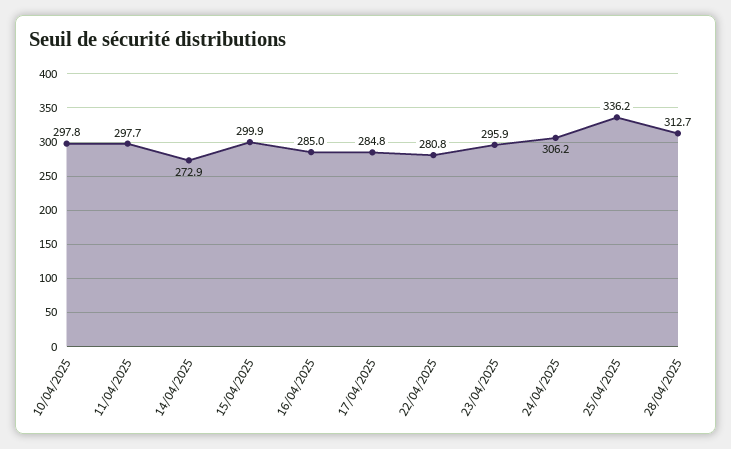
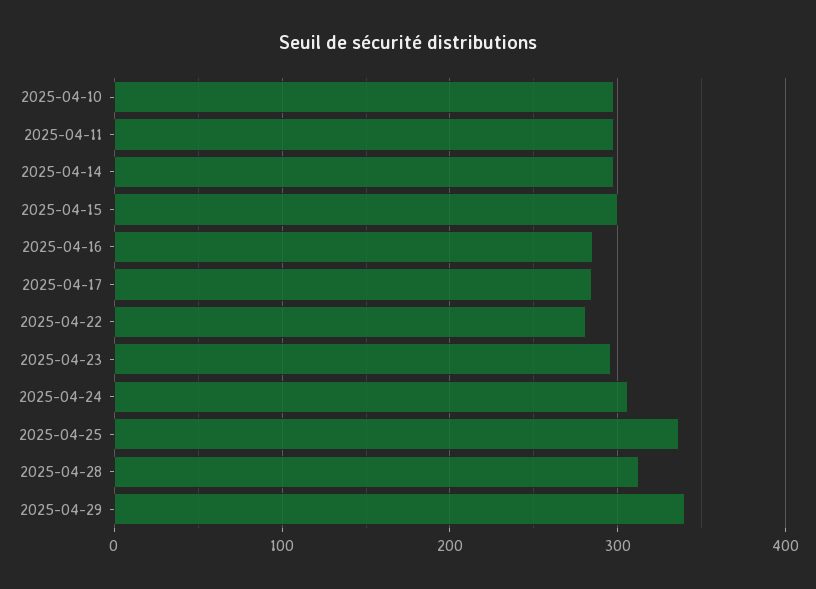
14/04/2025: 272.9 -> 300
2025-04-29: none -> 340

